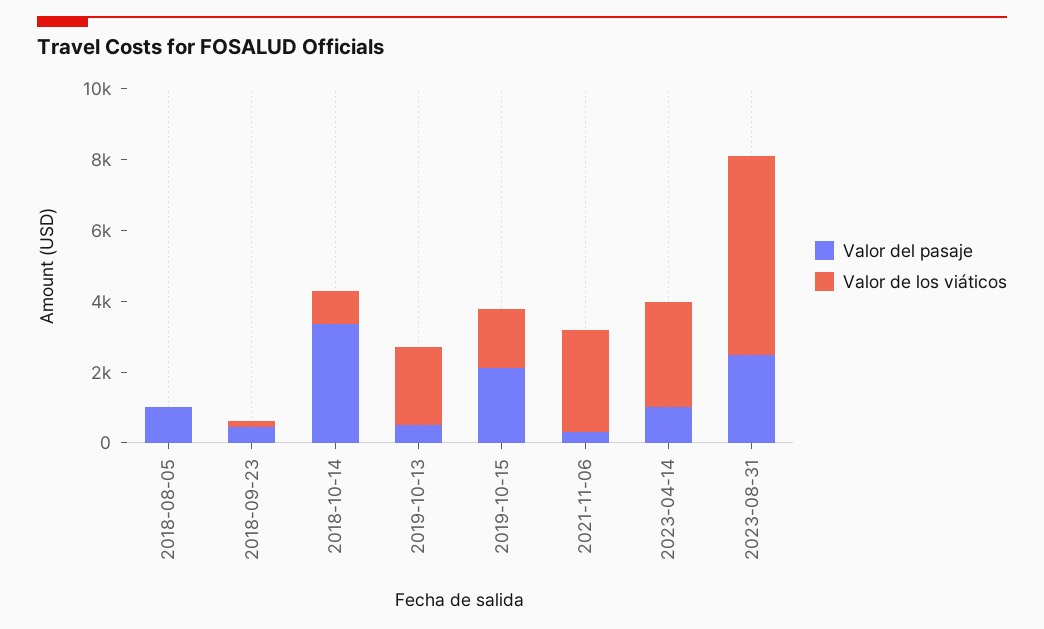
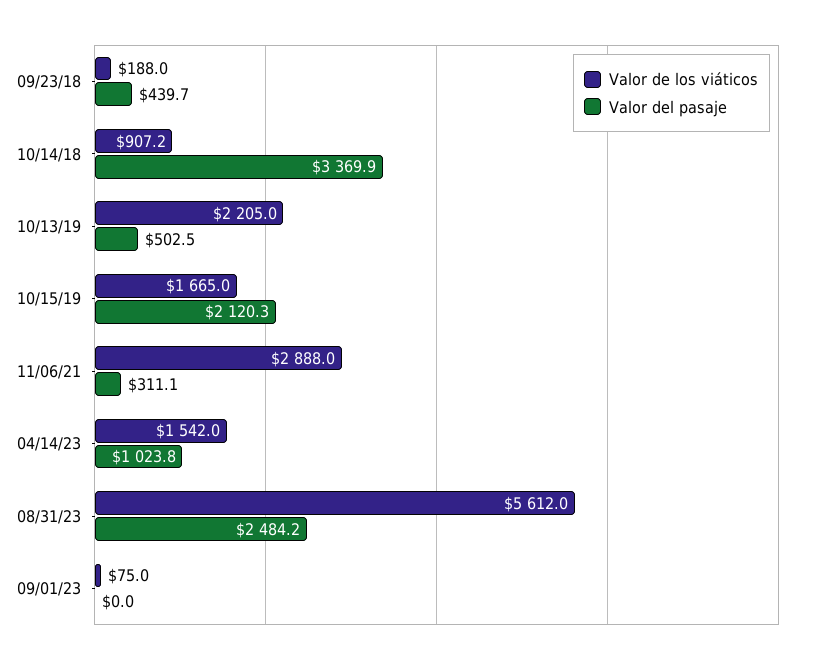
Valor del pasaje, 2018-08-05: 1000 -> none
Valor de los viáticos, 2018-08-05: 0 -> none
Valor de los viáticos, 2023-04-14: 3000 -> 1542
Valor de los viáticos, 09/01/23: none -> 75
Valor del pasaje, 09/01/23: none -> 0

